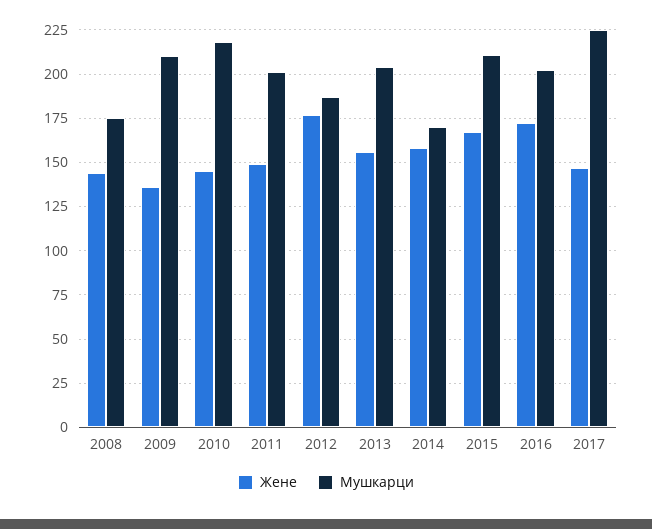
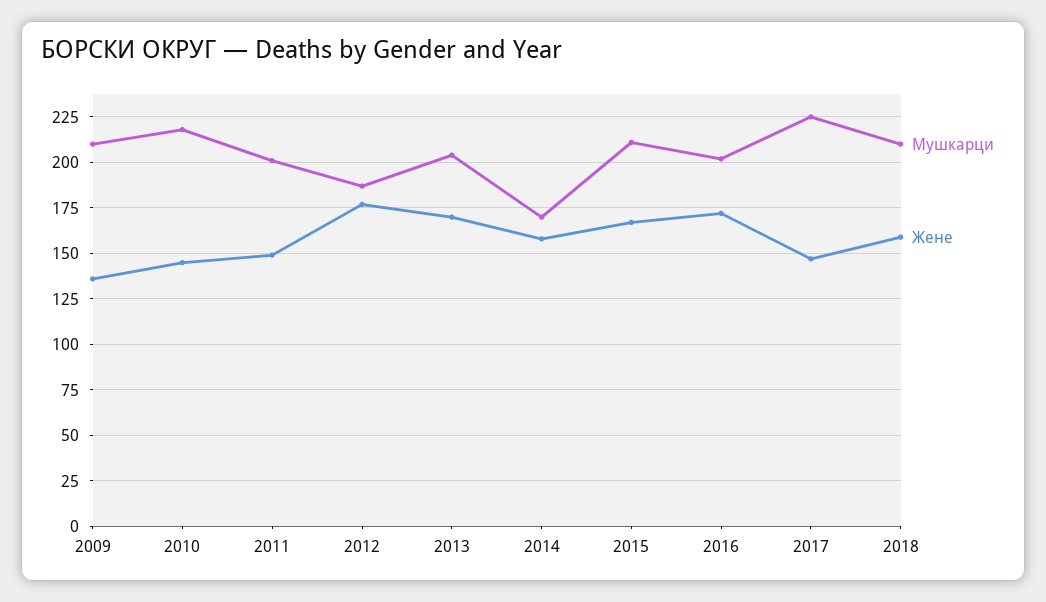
Жене, 2008: 145 -> none
Мушкарци, 2008: 175 -> none
Жене, 2013: 155 -> 170
Мушкарци, 2018: none -> 210
Жене, 2018: none -> 160

